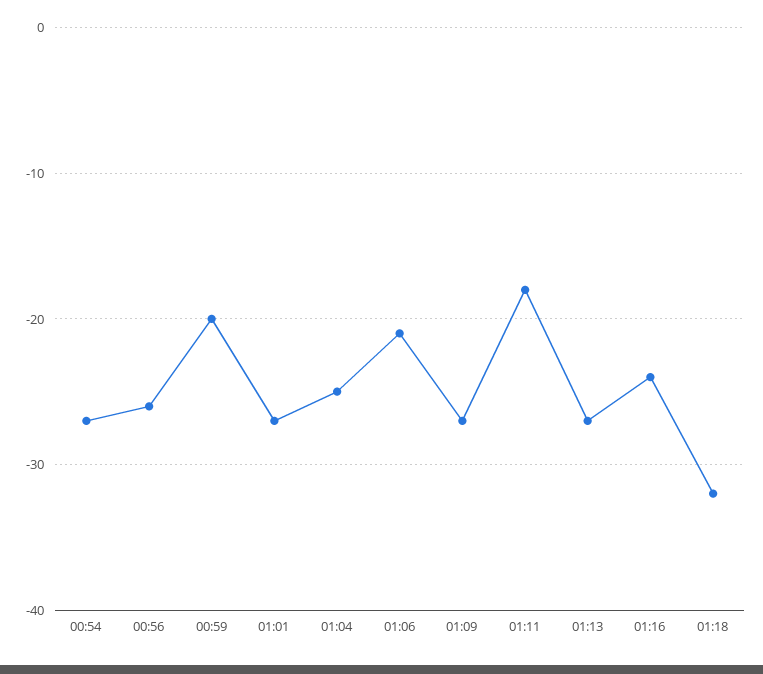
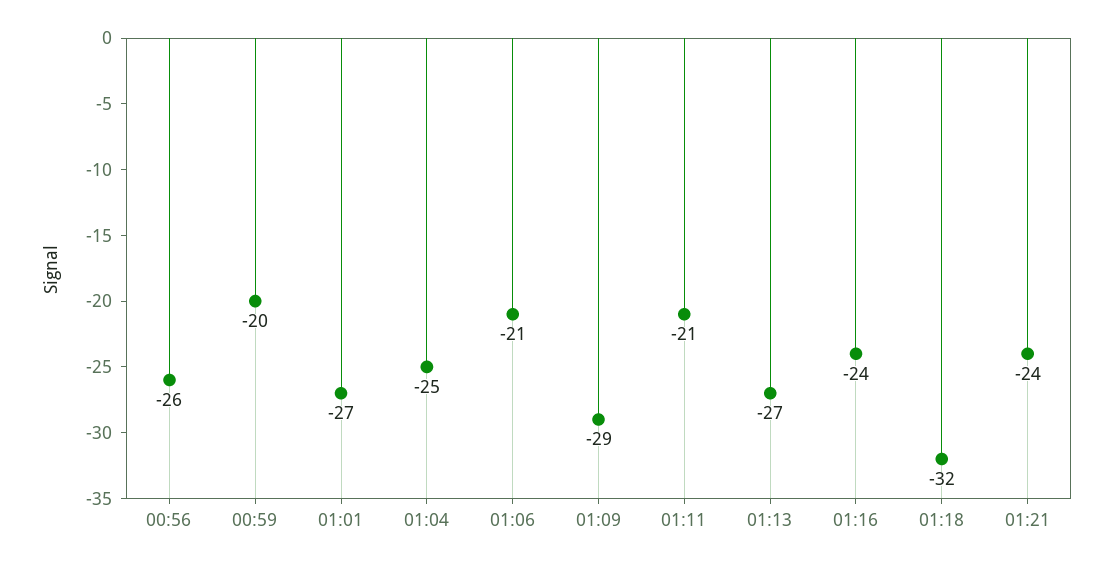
00:54: -27 -> none
01:09: -27 -> -29
01:11: -18 -> -21
01:21: none -> -24

